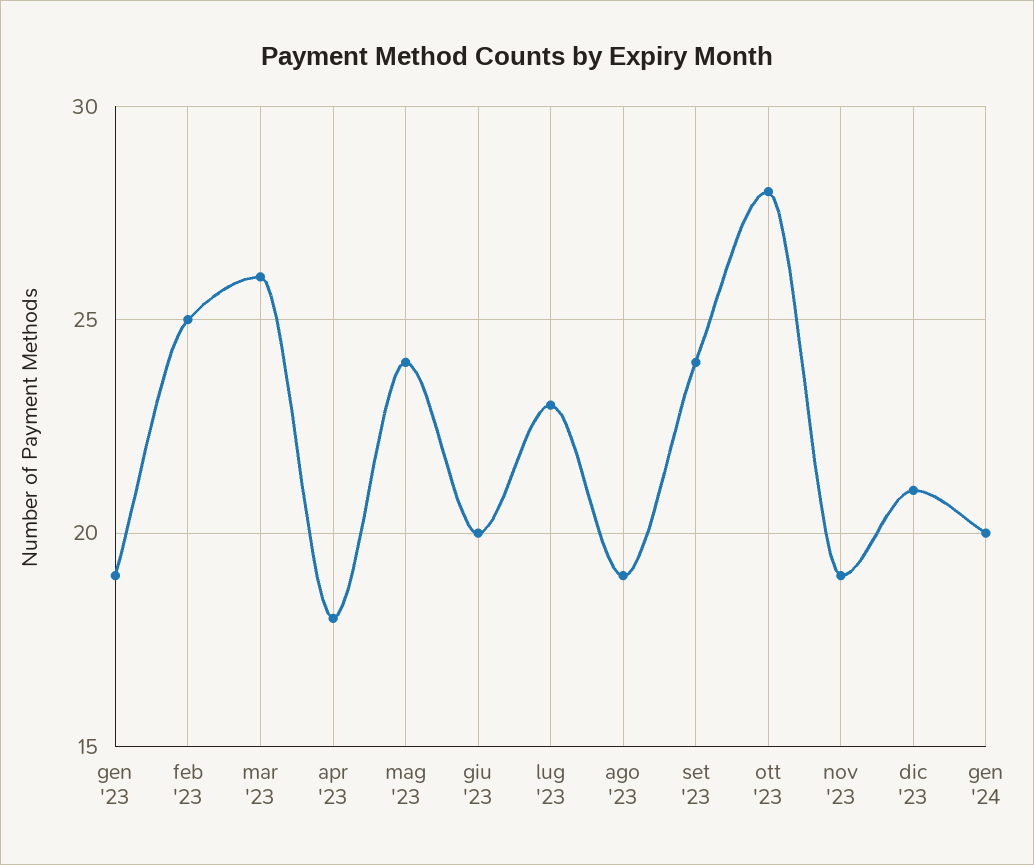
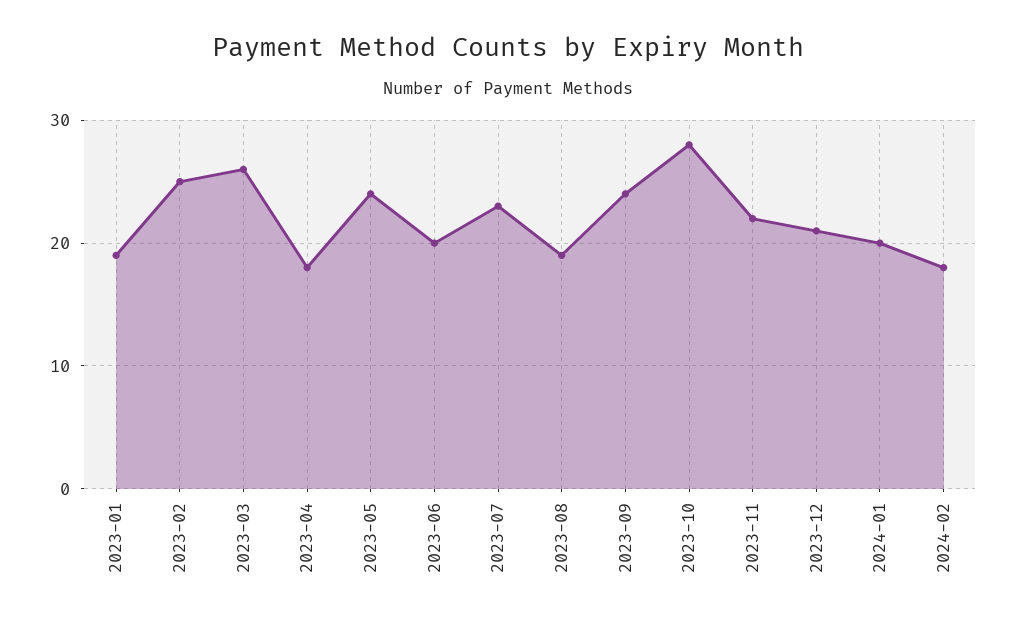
nov '23: 19 -> 22
2024-02: none -> 18

